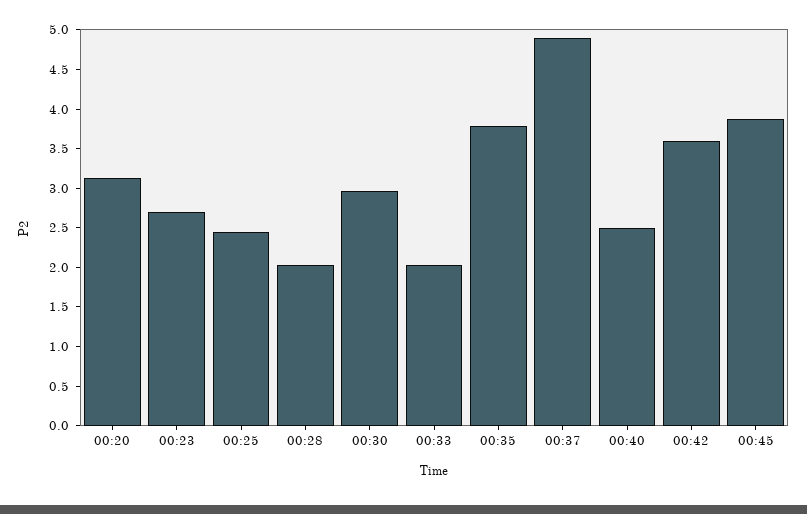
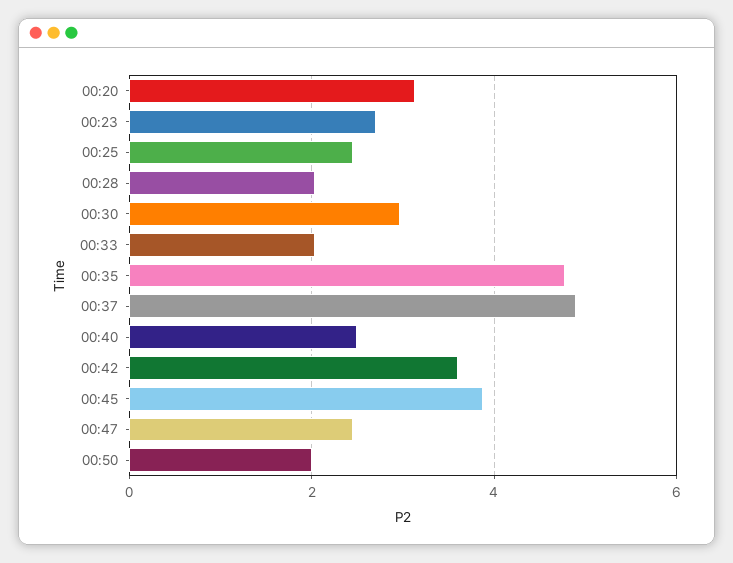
00:35: 3.75 -> 4.8
00:47: none -> 2.4
00:50: none -> 2

